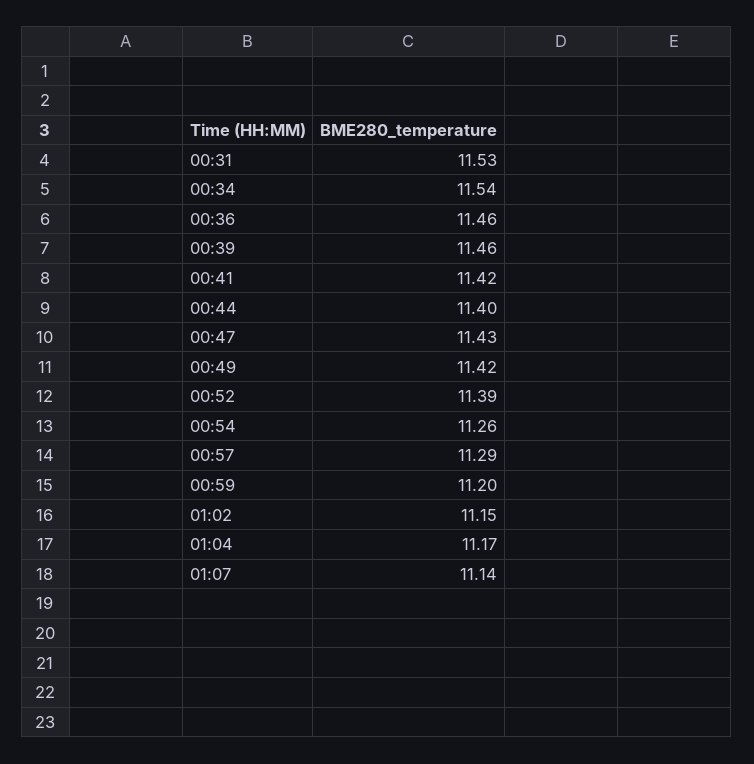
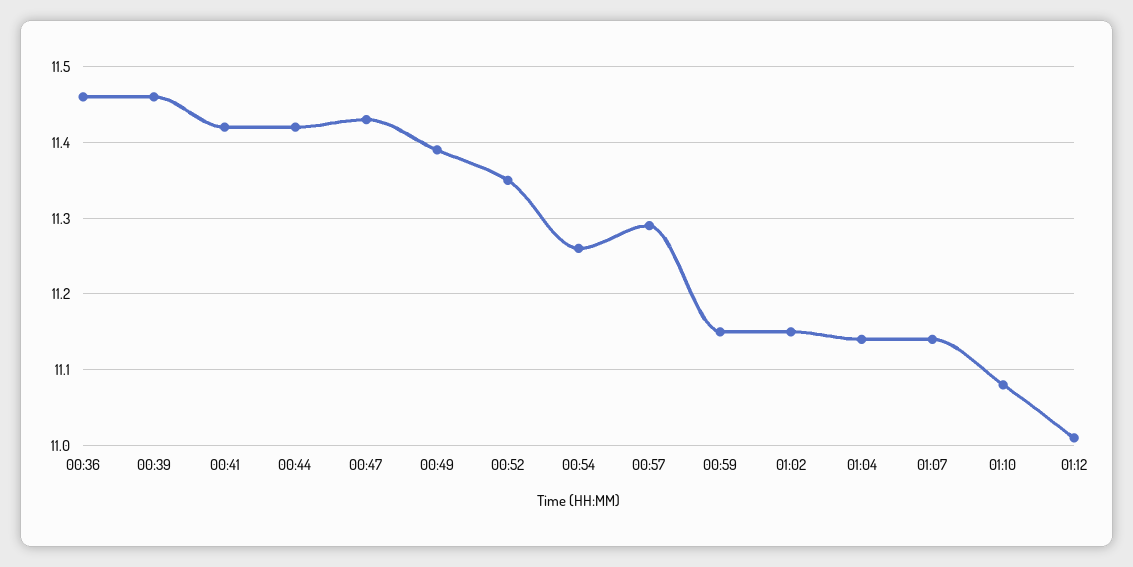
00:31: 11.53 -> none
00:34: 11.54 -> none
00:44: 11.4 -> 11.42
00:49: 11.42 -> 11.39
00:52: 11.39 -> 11.35
00:59: 11.2 -> 11.15
01:04: 11.17 -> 11.14
01:10: none -> 11.08
01:12: none -> 11.01

